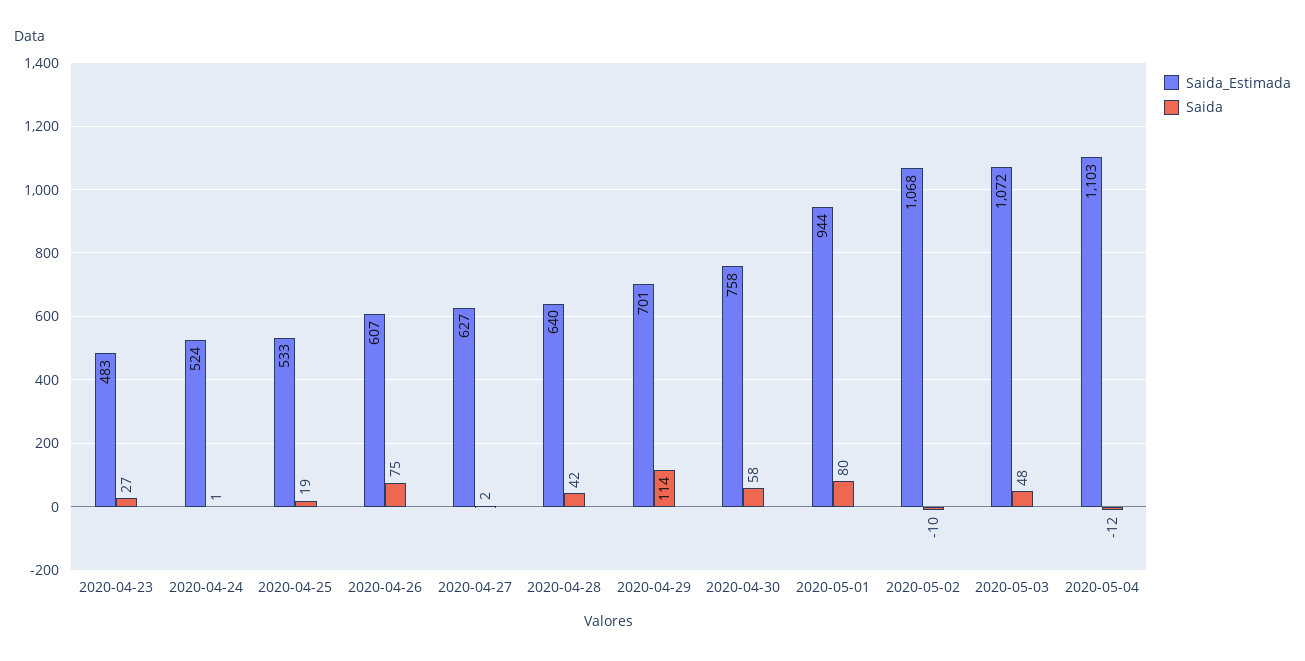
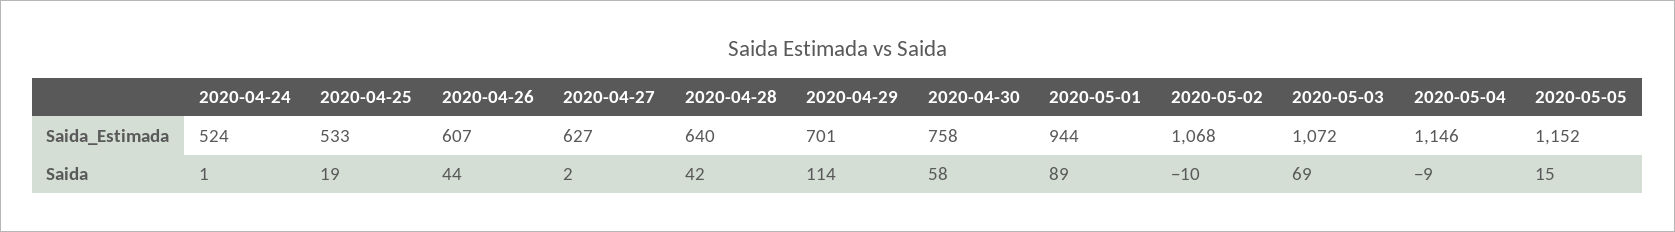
Saida_Estimada, 2020-04-23: 483 -> none
Saida, 2020-04-23: 27 -> none
Saida, 2020-04-26: 75 -> 44
Saida, 2020-05-01: 80 -> 89
Saida, 2020-05-03: 48 -> 69
Saida_Estimada, 2020-05-04: 1103 -> 1146
Saida, 2020-05-04: -12 -> -9
Saida_Estimada, 2020-05-05: none -> 1152
Saida, 2020-05-05: none -> 15

